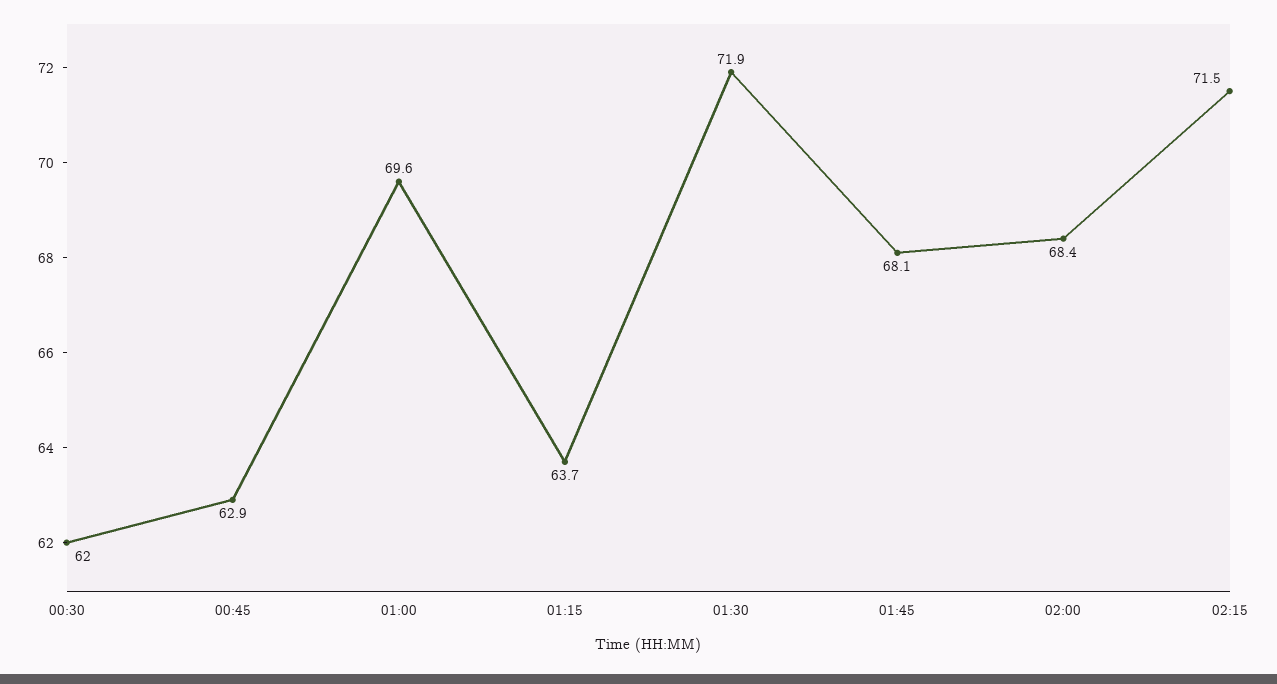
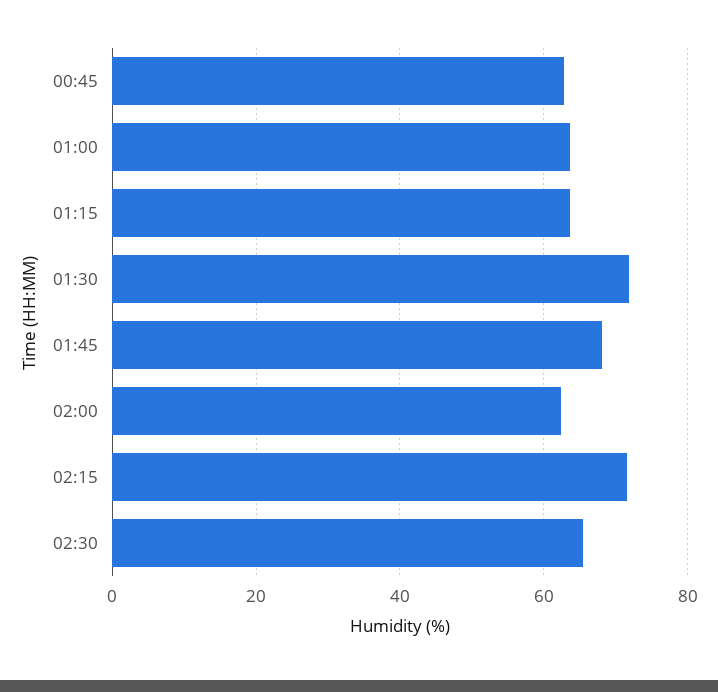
00:30: 62 -> none
01:00: 69.6 -> 64
02:00: 68.4 -> 62
02:30: none -> 66

